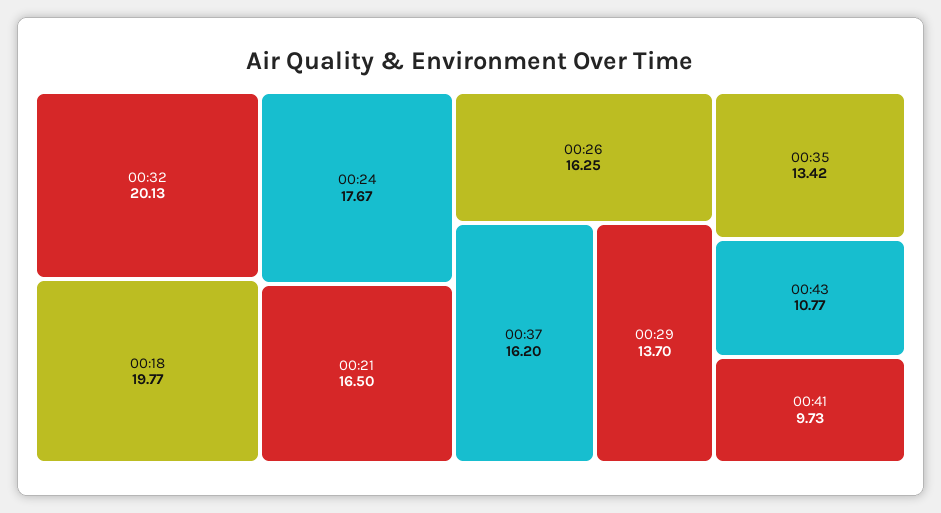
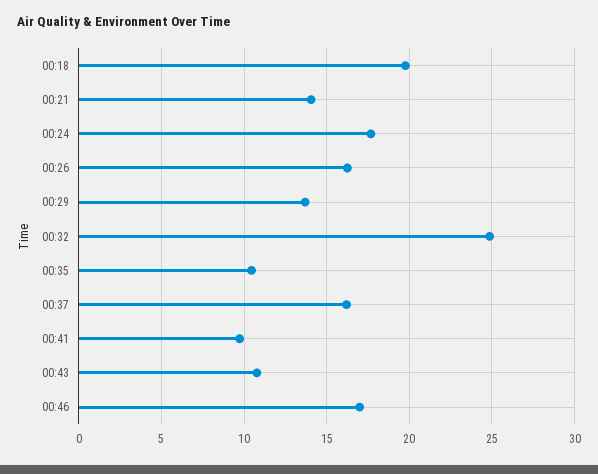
00:32: 20.13 -> 25
00:21: 16.5 -> 14
00:35: 13.42 -> 10.5
00:46: none -> 17

